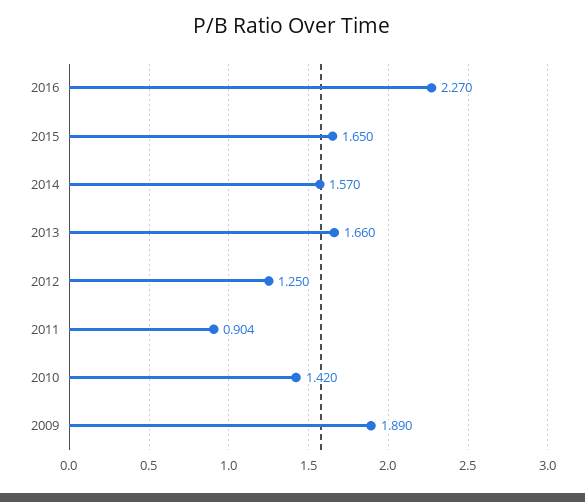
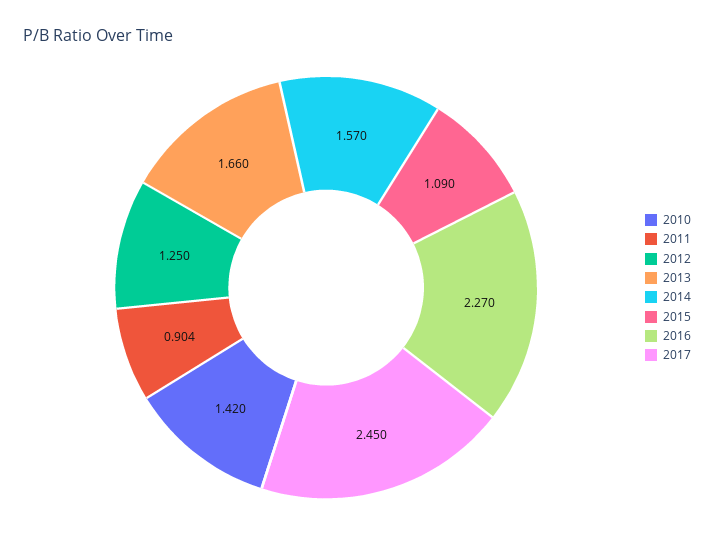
2015: 1.65 -> 1.09
2009: 1.89 -> none
2017: none -> 2.45

